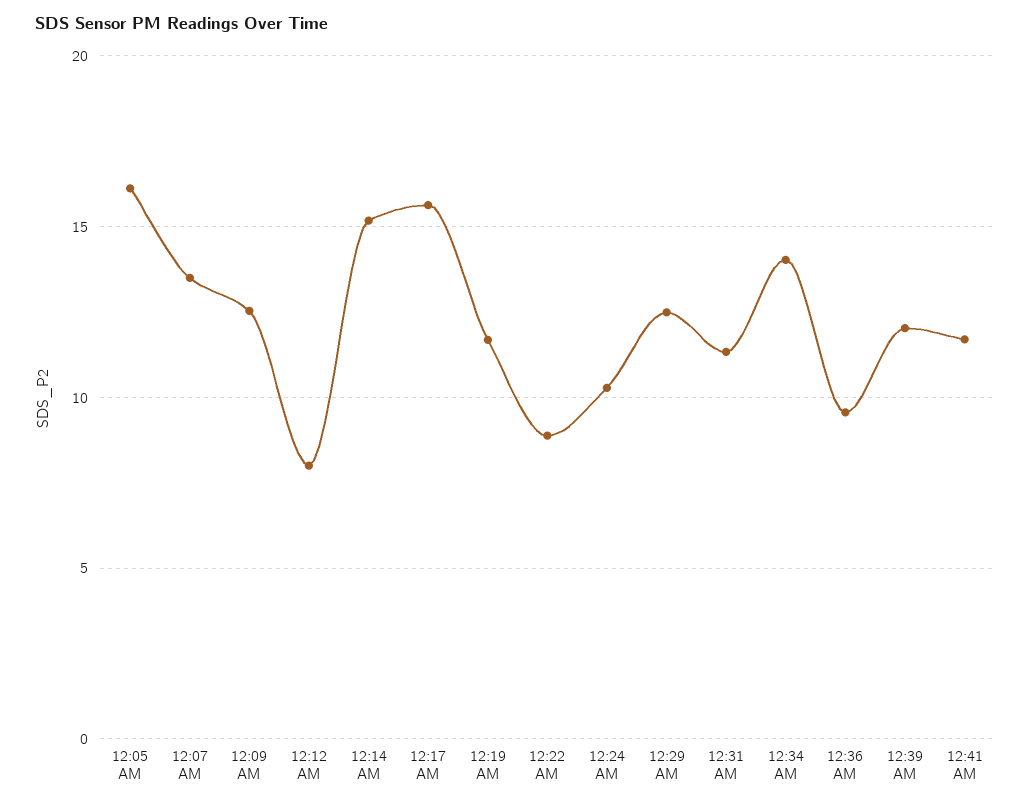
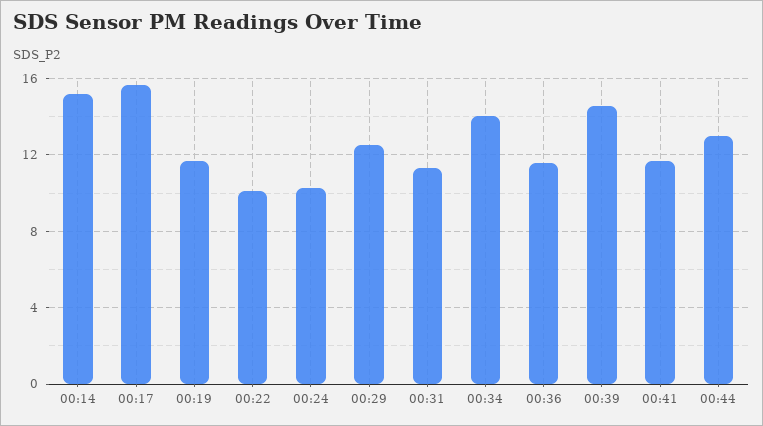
12:05 AM: 16 -> none
12:07 AM: 13.5 -> none
12:09 AM: 12.5 -> none
12:12 AM: 8 -> none
12:22 AM: 9 -> 10
12:36 AM: 9.5 -> 11.5
12:39 AM: 12 -> 14.5
00:44: none -> 13

